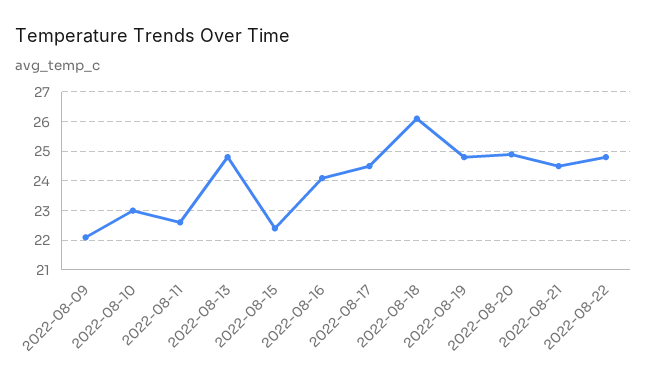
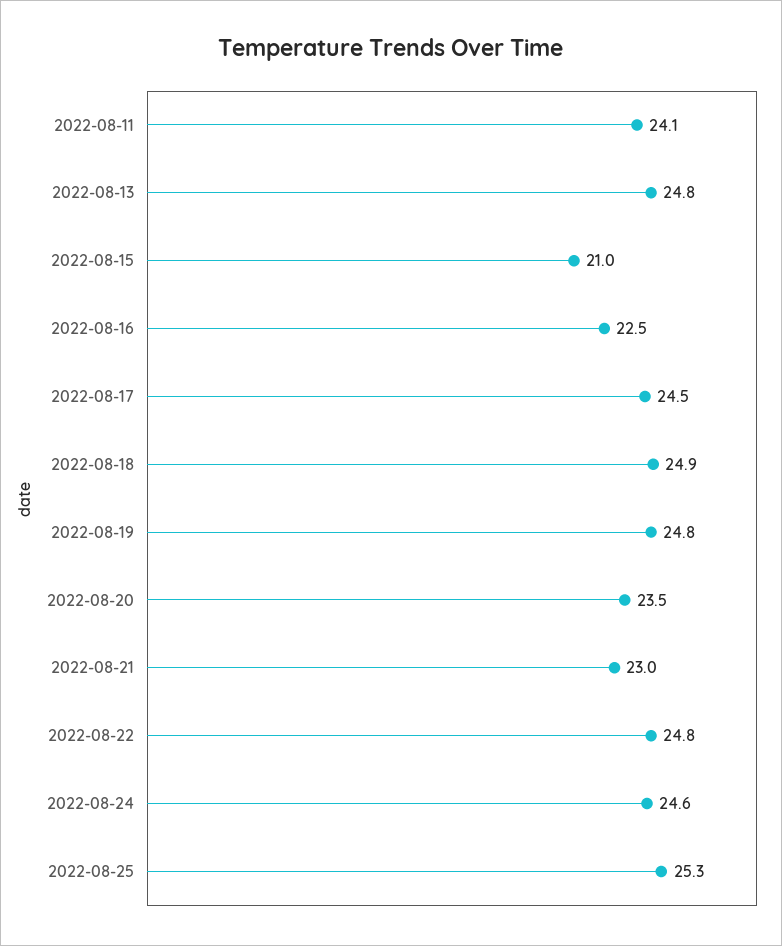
2022-08-09: 22 -> none
2022-08-10: 23 -> none
2022-08-11: 22.5 -> 24.1
2022-08-15: 22.5 -> 21
2022-08-16: 24 -> 22.5
2022-08-18: 26 -> 24.9
2022-08-20: 25 -> 23.5
2022-08-21: 24.5 -> 23
2022-08-24: none -> 24.6
2022-08-25: none -> 25.3

